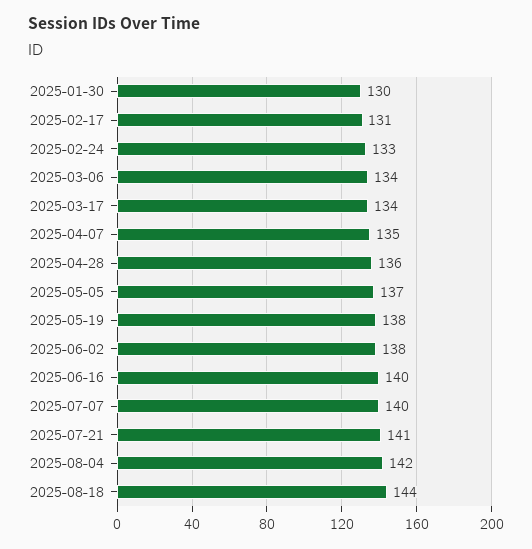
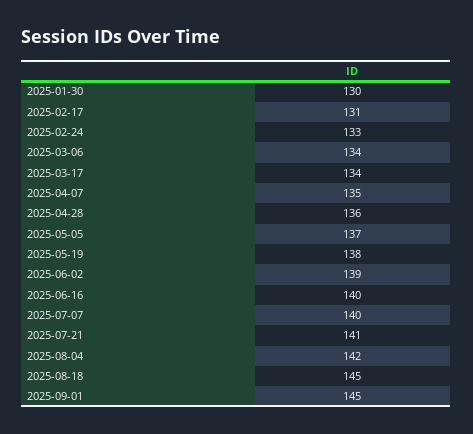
2025-06-02: 138 -> 139
2025-08-18: 144 -> 145
2025-09-01: none -> 145

